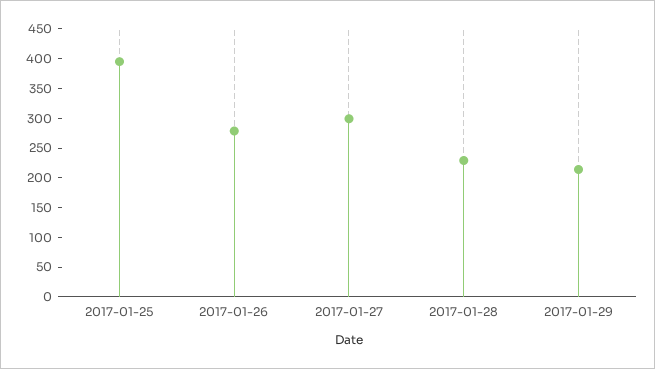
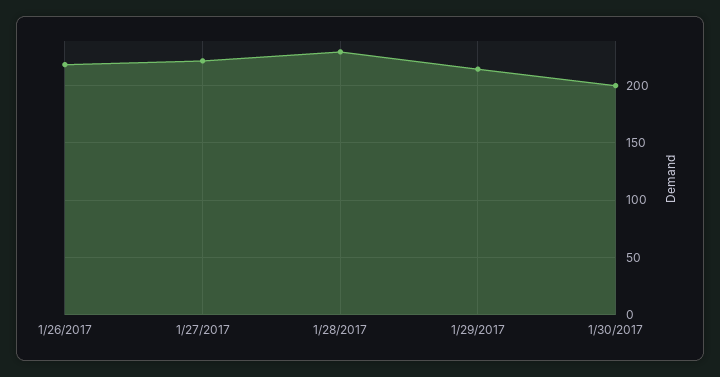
2017-01-25: 400 -> none
2017-01-26: 275 -> 220
2017-01-27: 300 -> 220
1/30/2017: none -> 200

